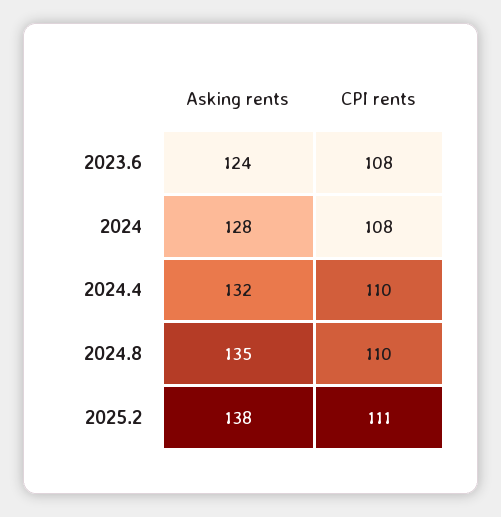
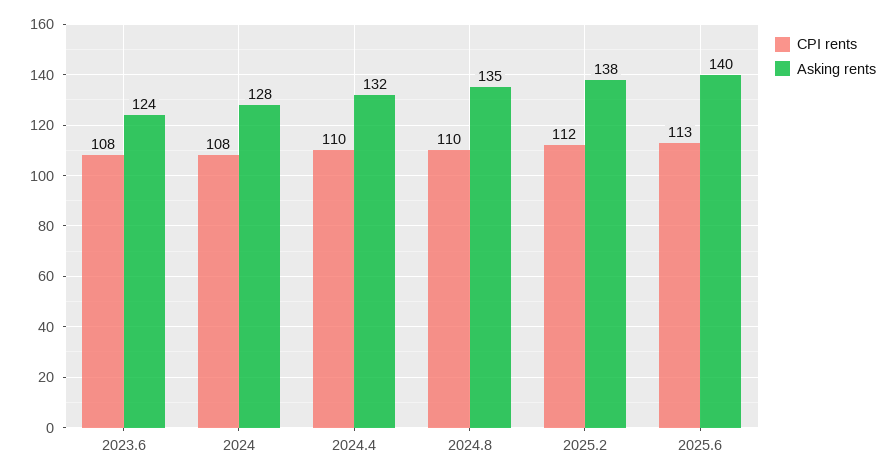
CPI rents, 2025.2: 111 -> 112
CPI rents, 2025.6: none -> 113
Asking rents, 2025.6: none -> 140

